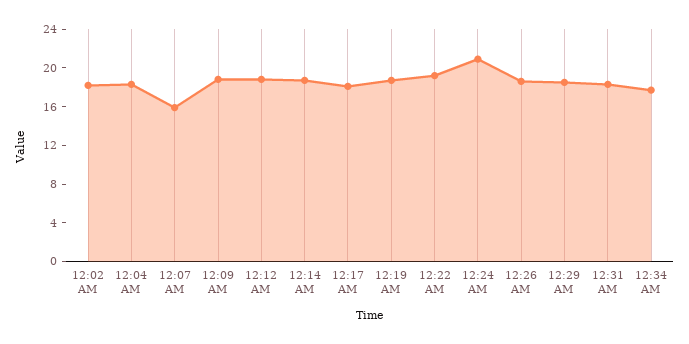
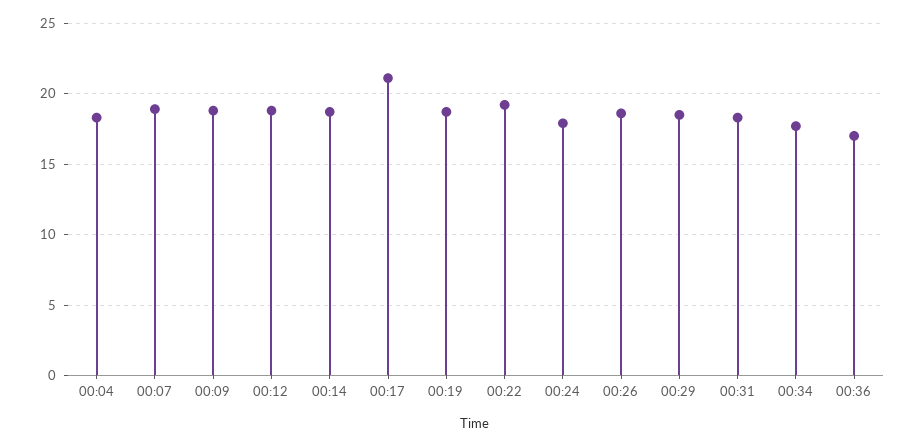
12:02 AM: 18 -> none
12:07 AM: 16 -> 19
12:17 AM: 18 -> 21
12:24 AM: 21 -> 18
00:36: none -> 17

